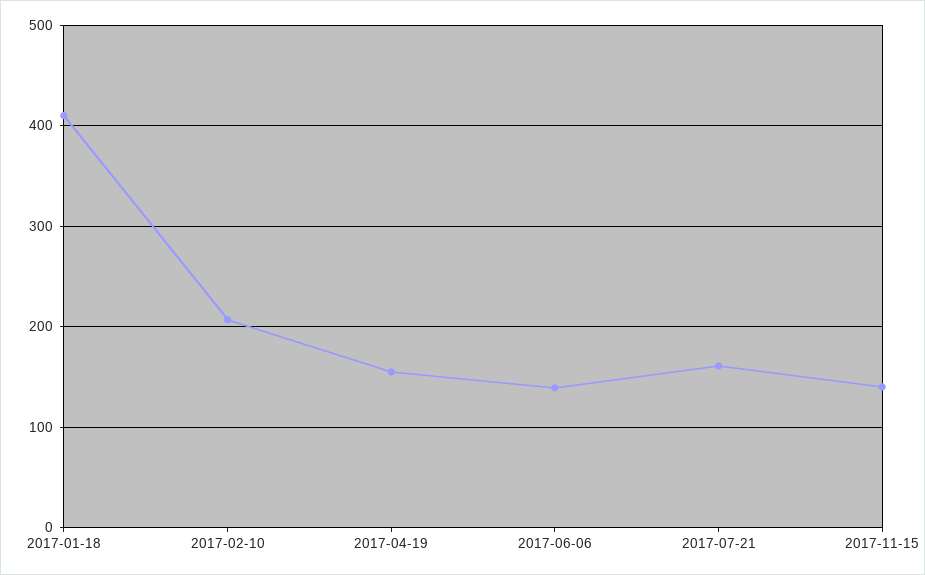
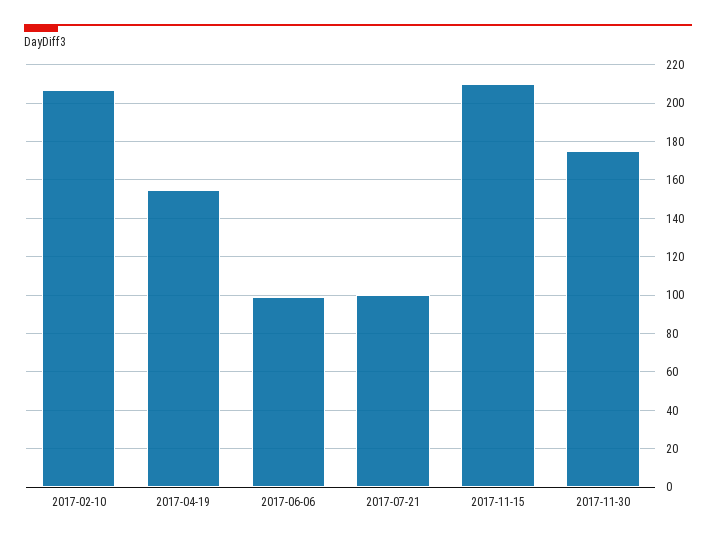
2017-01-18: 410 -> none
2017-06-06: 140 -> 100
2017-07-21: 160 -> 100
2017-11-15: 140 -> 210
2017-11-30: none -> 175

